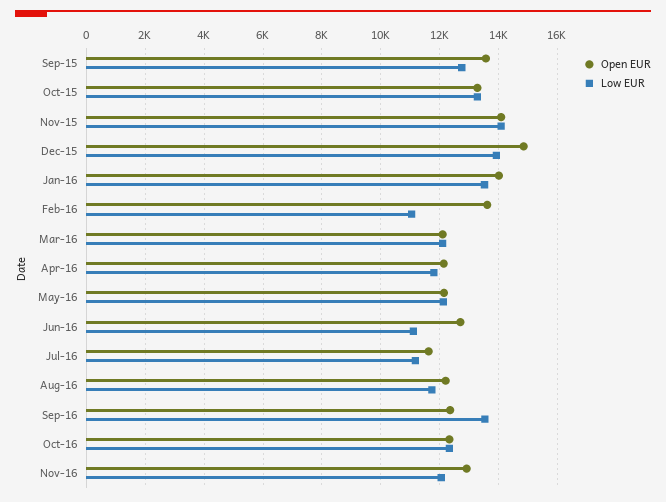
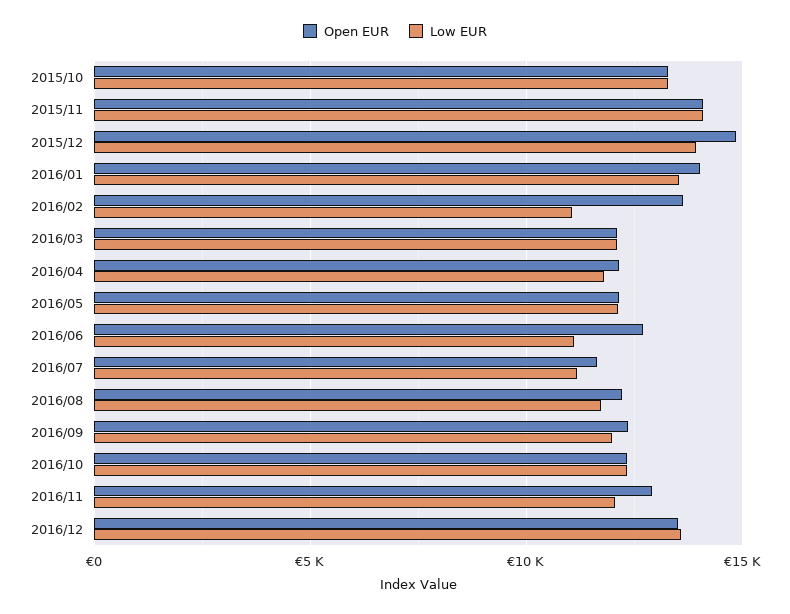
Open EUR, Sep-15: 13500 -> none
Low EUR, Sep-15: 12750 -> none
Low EUR, Sep-16: 13500 -> 12000
Open EUR, 2016/12: none -> 13500
Low EUR, 2016/12: none -> 13500

